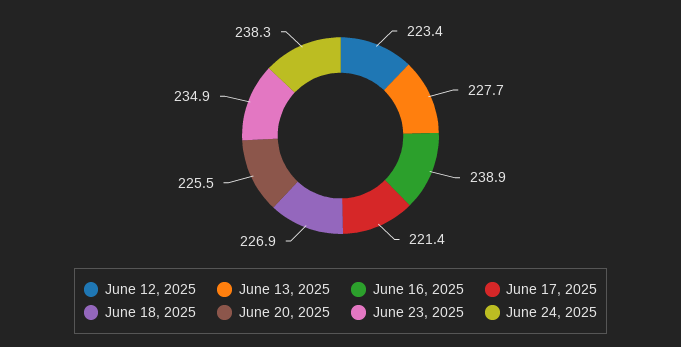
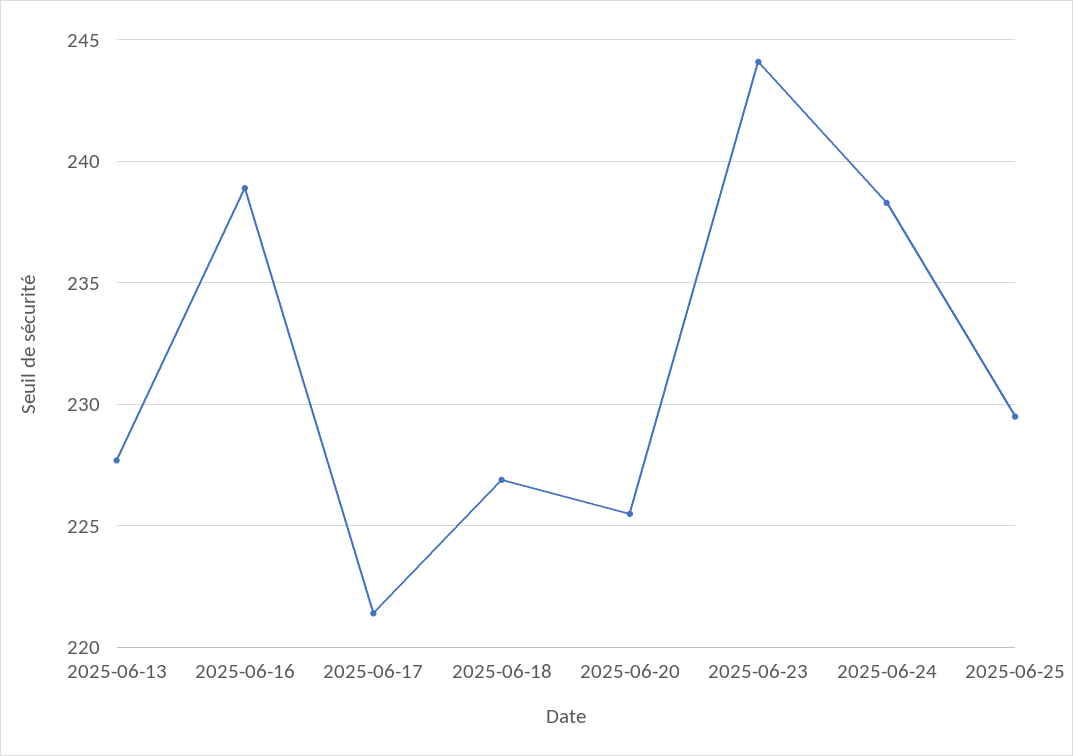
June 12, 2025: 223.4 -> none
June 23, 2025: 234.9 -> 244
2025-06-25: none -> 229.5

